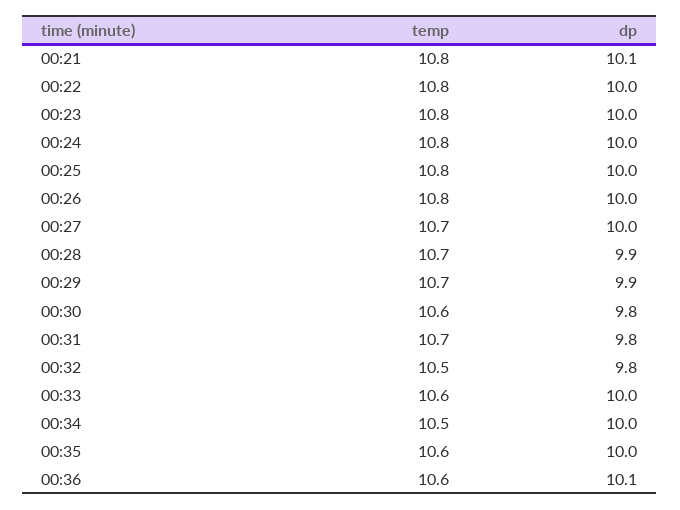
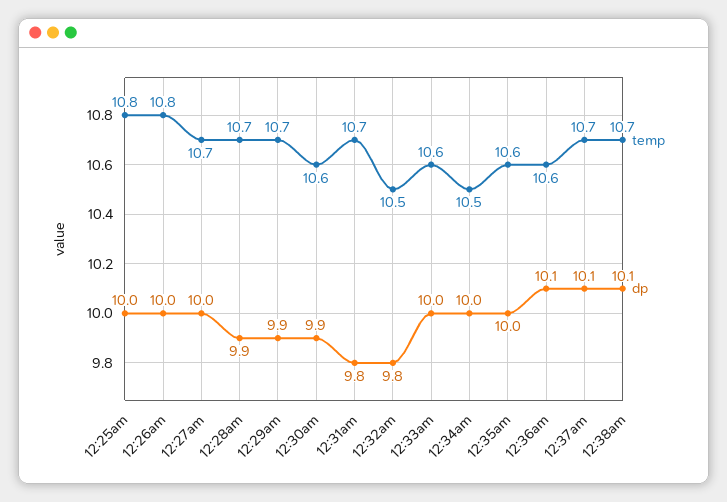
temp, 00:21: 10.8 -> none
dp, 00:21: 10.1 -> none
temp, 00:22: 10.8 -> none
dp, 00:22: 10 -> none
temp, 00:23: 10.8 -> none
dp, 00:23: 10 -> none
temp, 00:24: 10.8 -> none
dp, 00:24: 10 -> none
dp, 00:30: 9.8 -> 9.9
temp, 12:37am: none -> 10.7
dp, 12:37am: none -> 10.1
temp, 12:38am: none -> 10.7
dp, 12:38am: none -> 10.1

